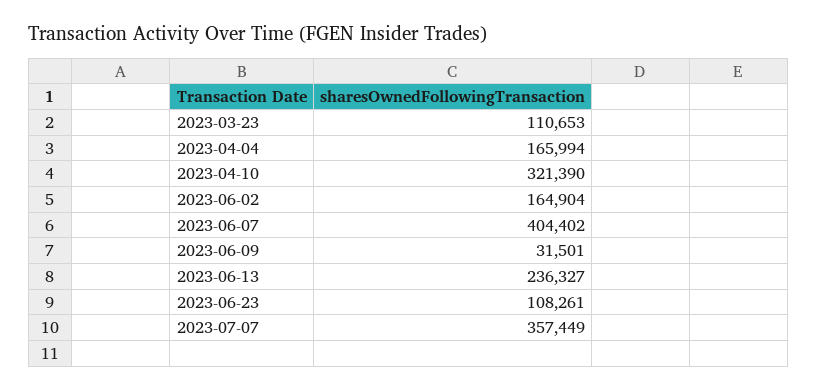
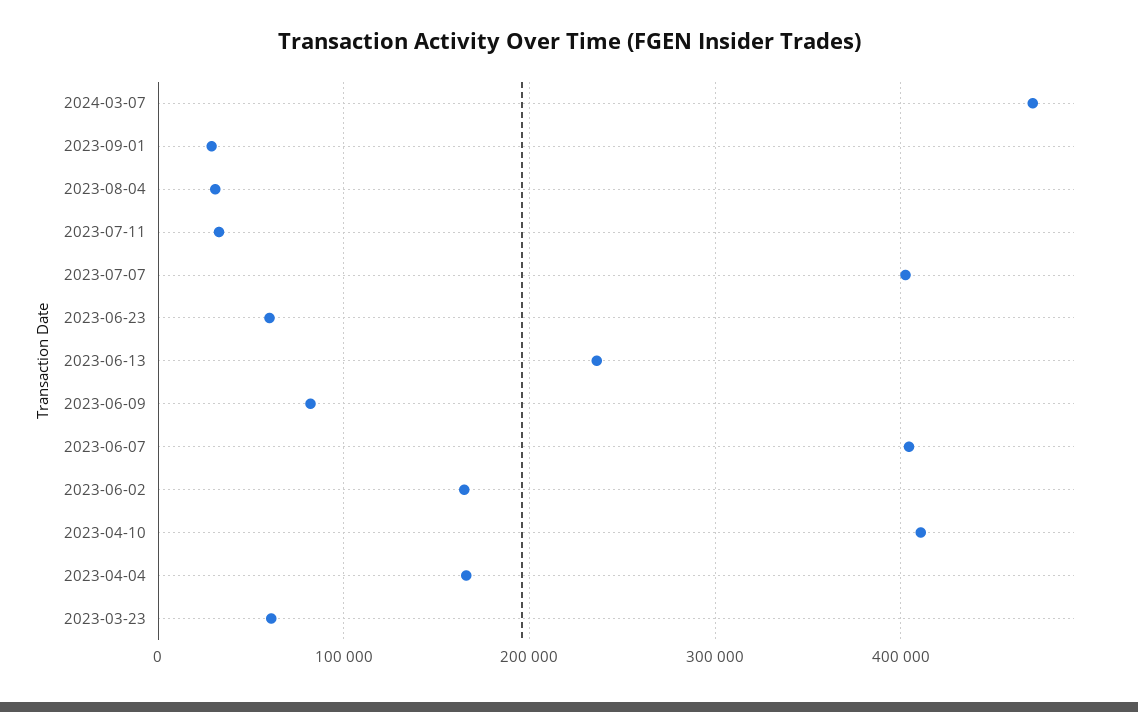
2023-03-23: 110653 -> 60000
2023-04-10: 321390 -> 410000
2023-06-09: 31501 -> 80000
2023-06-23: 108261 -> 60000
2023-07-07: 357449 -> 400000
2024-03-07: none -> 470000
2023-09-01: none -> 30000
2023-08-04: none -> 30000
2023-07-11: none -> 30000

